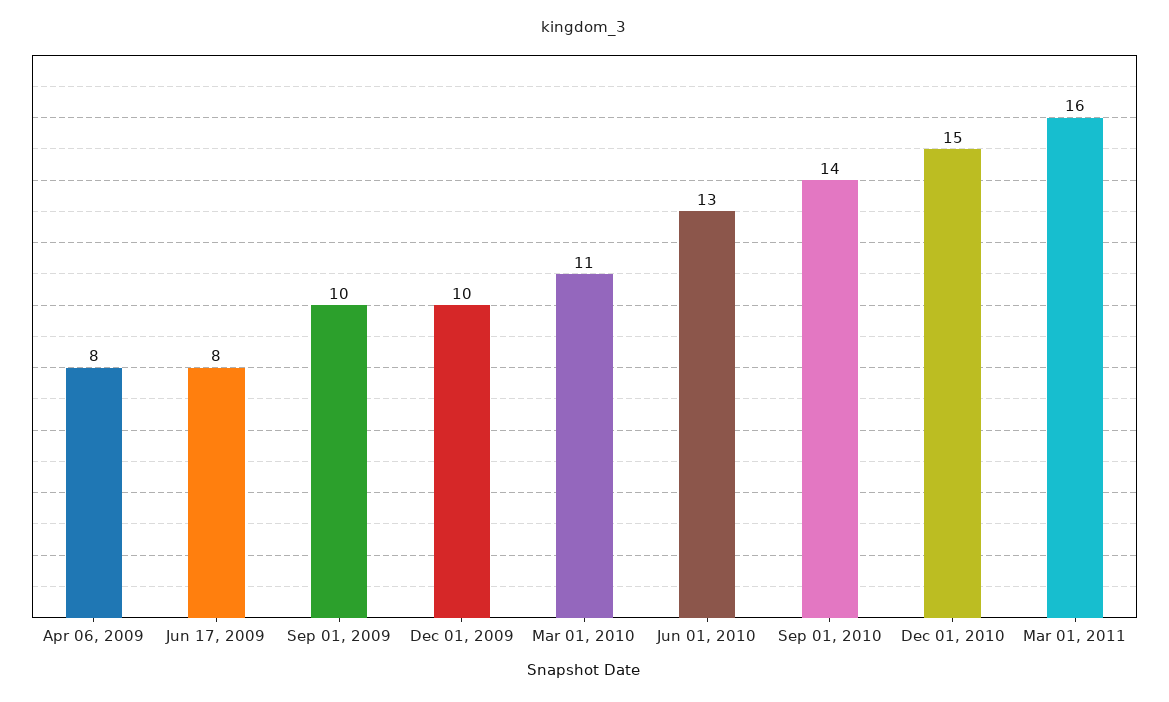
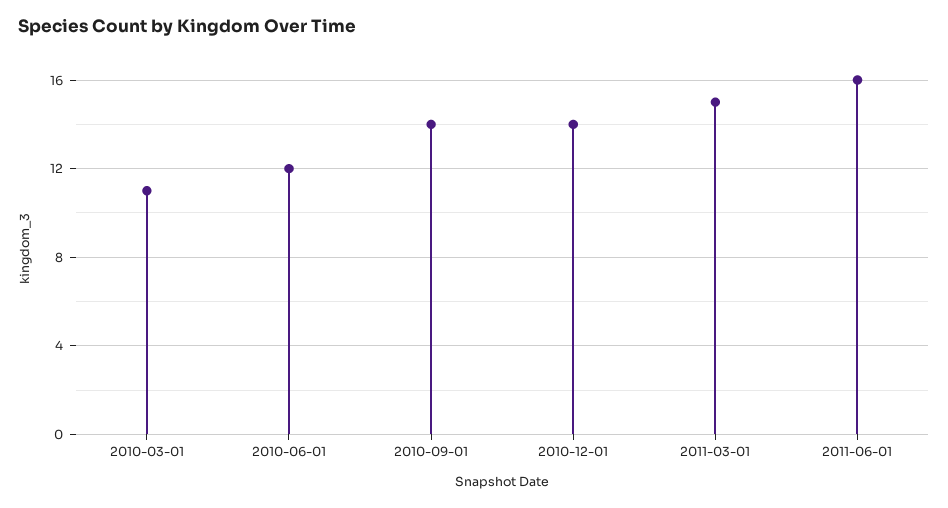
Apr 06, 2009: 8 -> none
Jun 17, 2009: 8 -> none
Sep 01, 2009: 10 -> none
Dec 01, 2009: 10 -> none
Jun 01, 2010: 13 -> 12
Dec 01, 2010: 15 -> 14
Mar 01, 2011: 16 -> 15
2011-06-01: none -> 16

